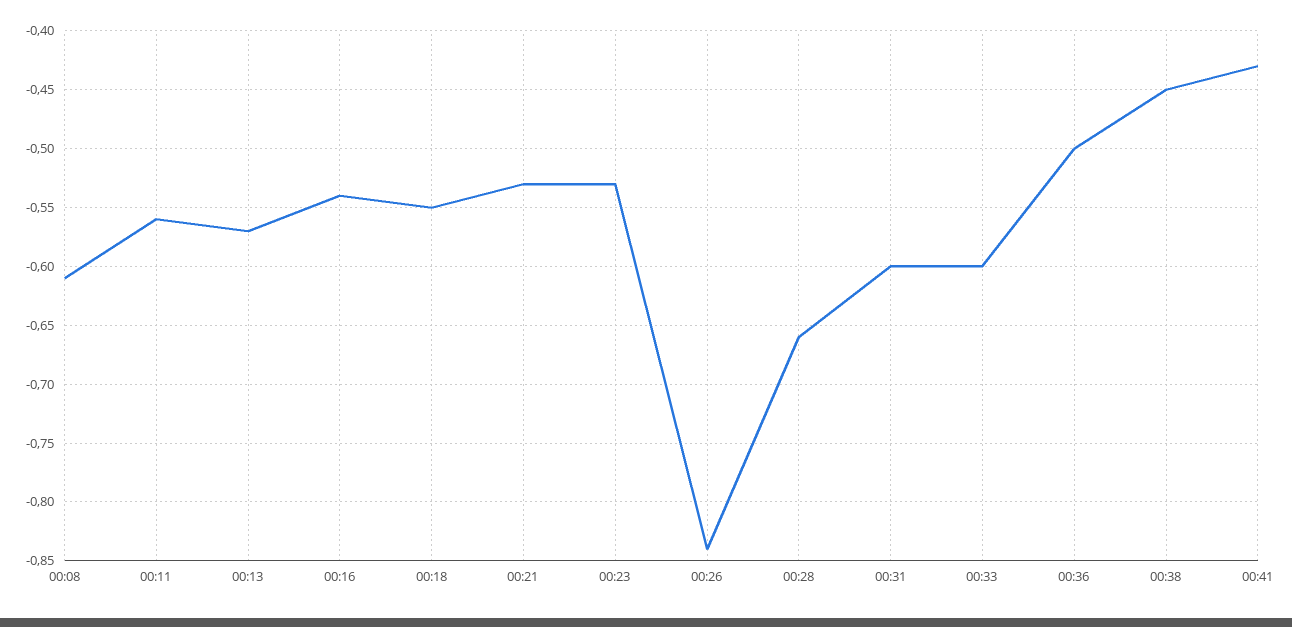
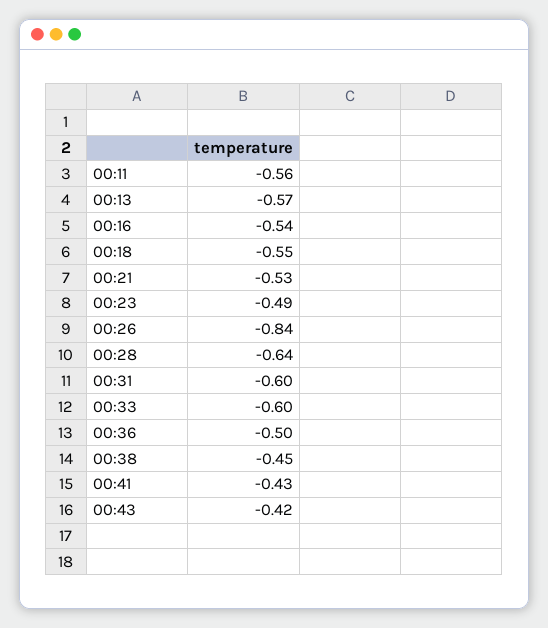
00:08: -0.61 -> none
00:23: -0.53 -> -0.49
00:28: -0.66 -> -0.64
00:43: none -> -0.42

